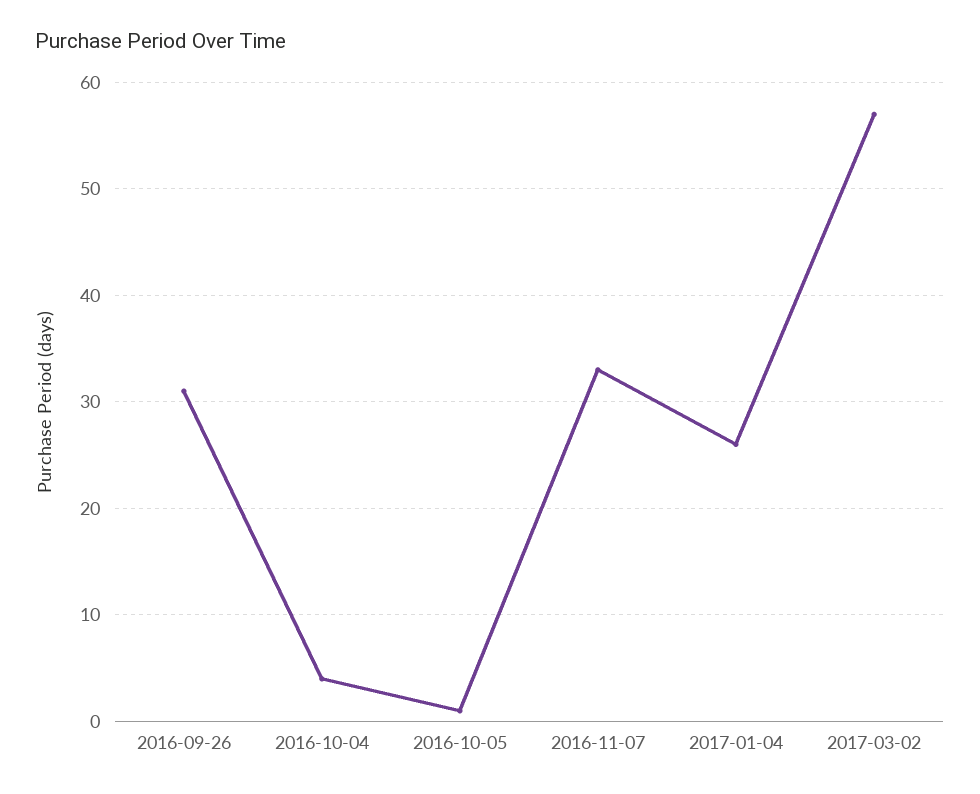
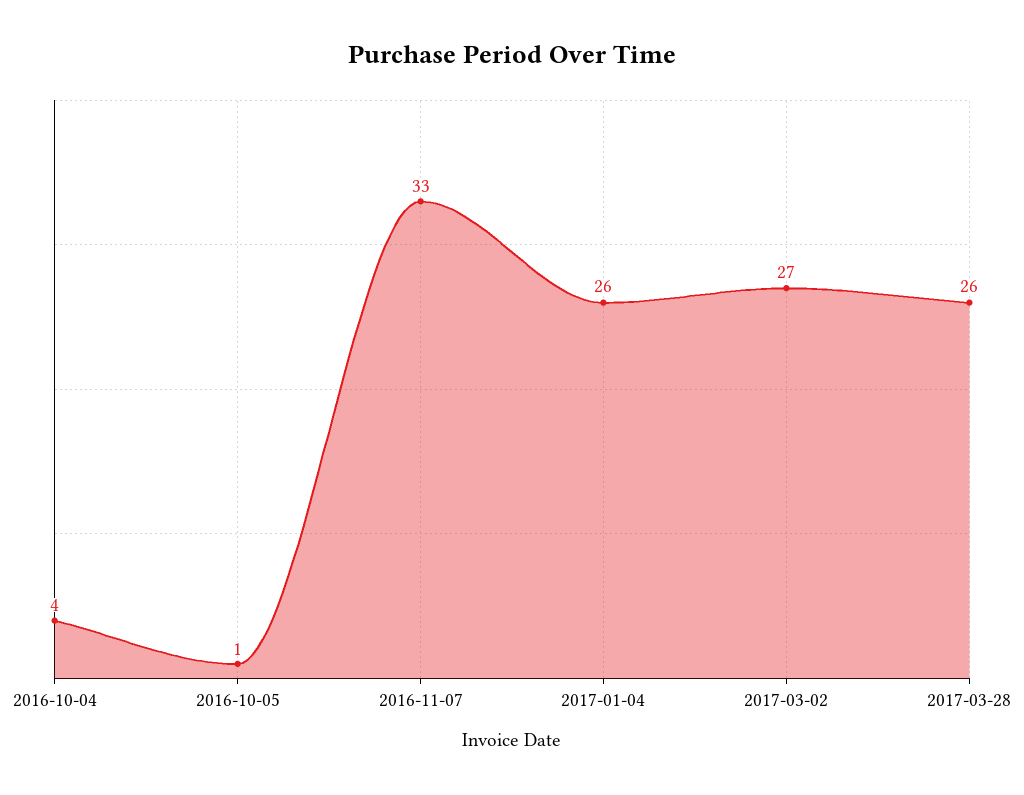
2016-09-26: 31 -> none
2017-03-02: 57 -> 27
2017-03-28: none -> 26

